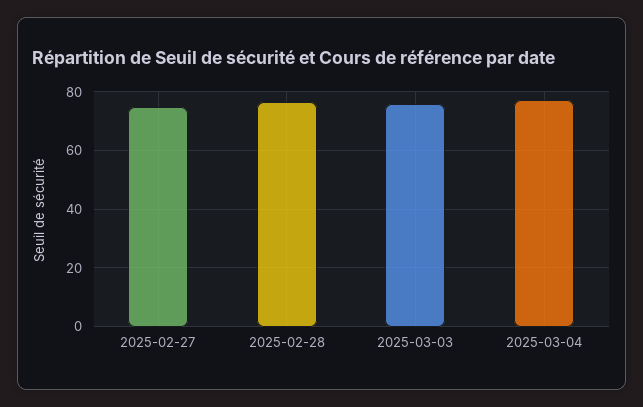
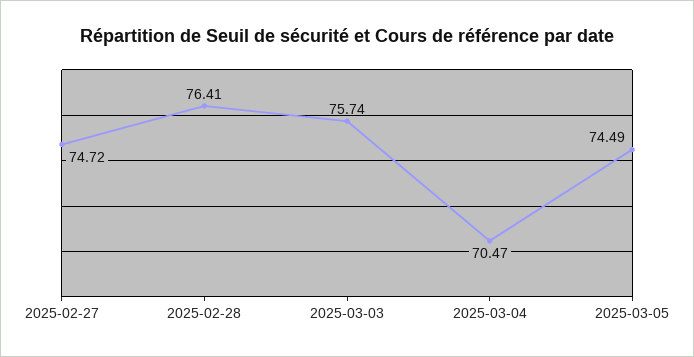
2025-03-04: 77.5 -> 70.47
2025-03-05: none -> 74.49

